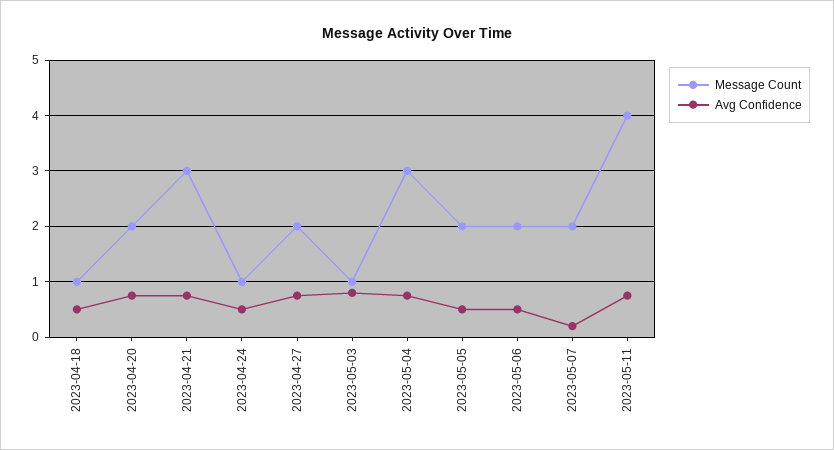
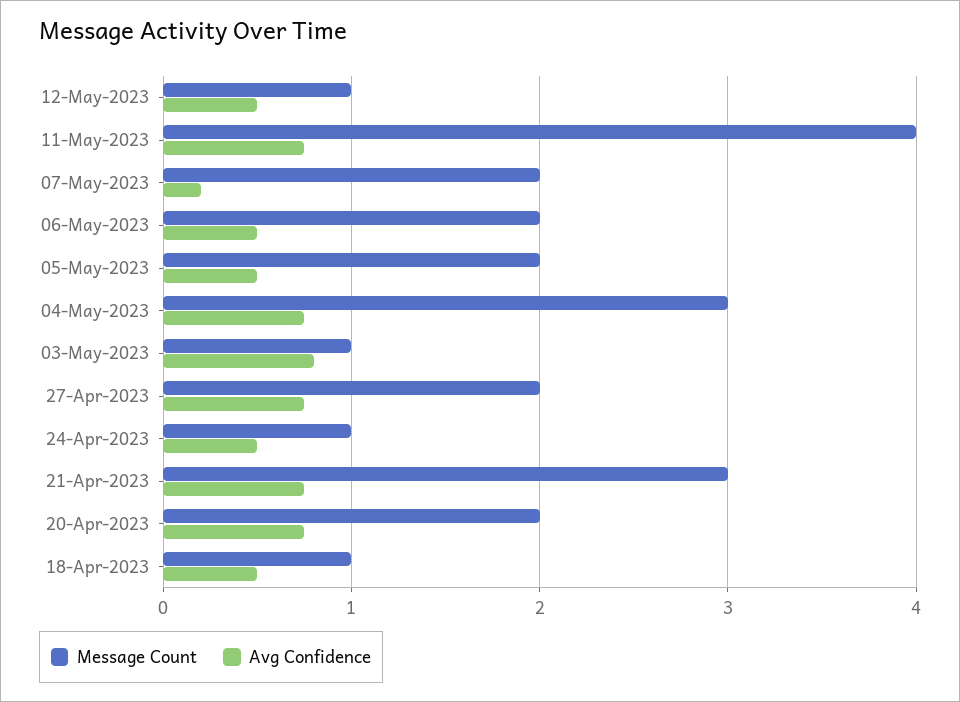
Message Count, 12-May-2023: none -> 1
Avg Confidence, 12-May-2023: none -> 0.5

